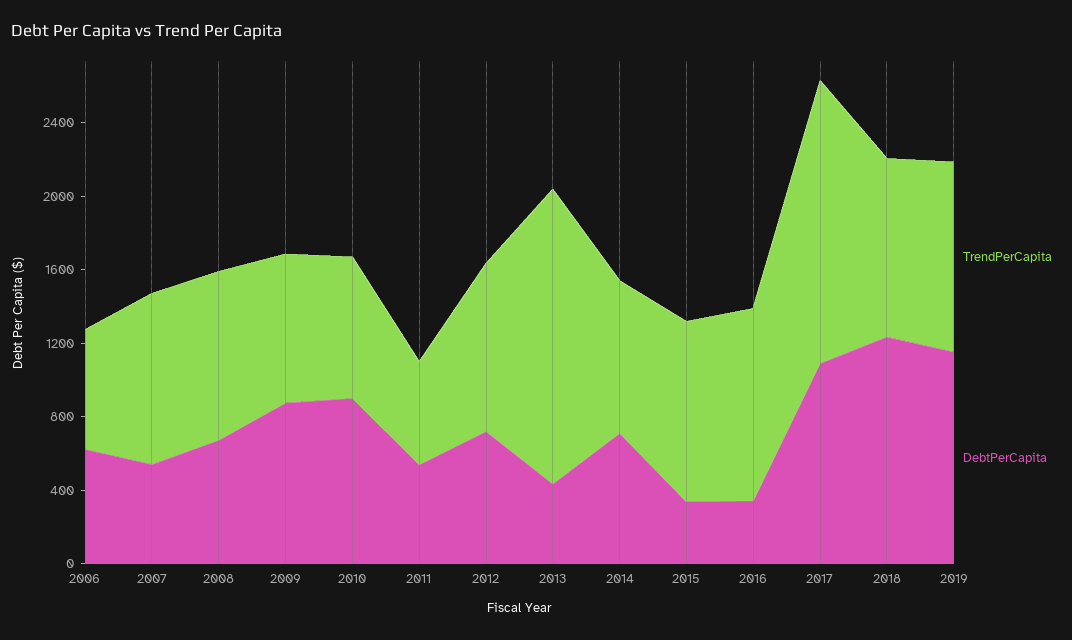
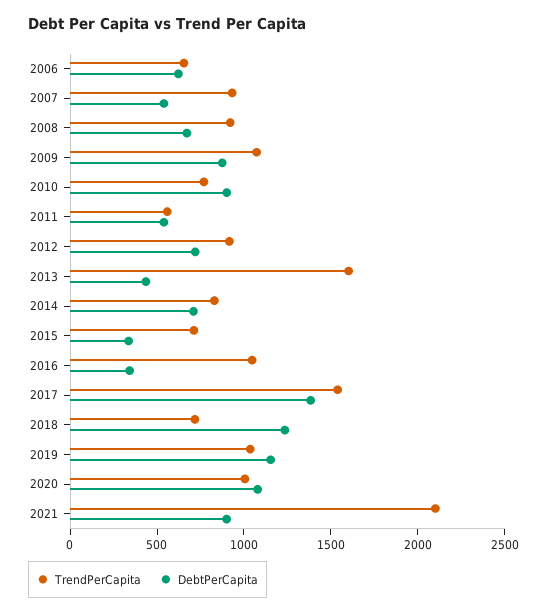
TrendPerCapita, 2009: 800 -> 1100
TrendPerCapita, 2015: 1000 -> 700
DebtPerCapita, 2017: 1100 -> 1400
TrendPerCapita, 2018: 1000 -> 700
TrendPerCapita, 2020: none -> 1000
DebtPerCapita, 2020: none -> 1100
TrendPerCapita, 2021: none -> 2100
DebtPerCapita, 2021: none -> 900

